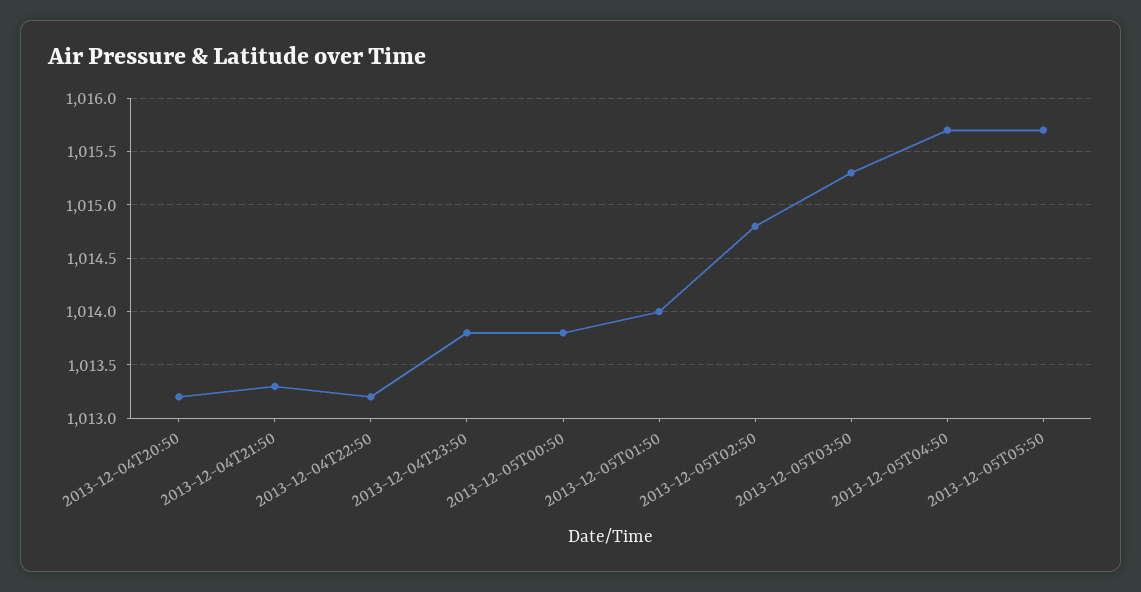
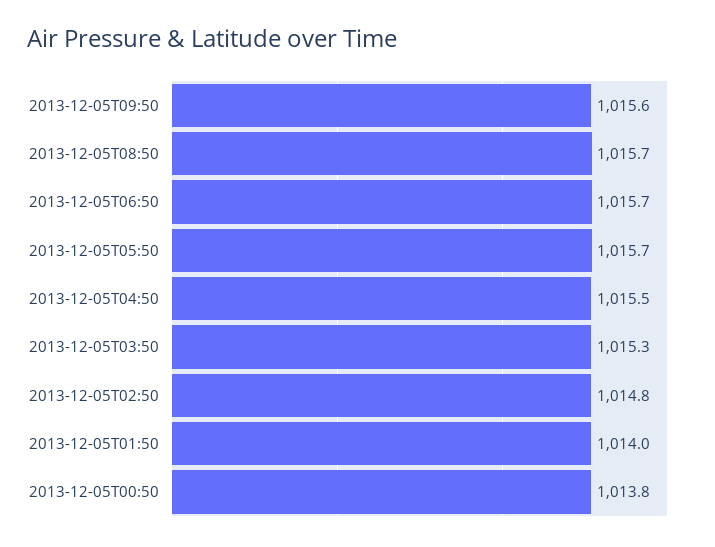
2013-12-04T20:50: 1013.2 -> none
2013-12-04T21:50: 1013.3 -> none
2013-12-04T22:50: 1013.2 -> none
2013-12-04T23:50: 1013.8 -> none
2013-12-05T04:50: 1015.7 -> 1015.5
2013-12-05T09:50: none -> 1015.6
2013-12-05T08:50: none -> 1015.7
2013-12-05T06:50: none -> 1015.7

